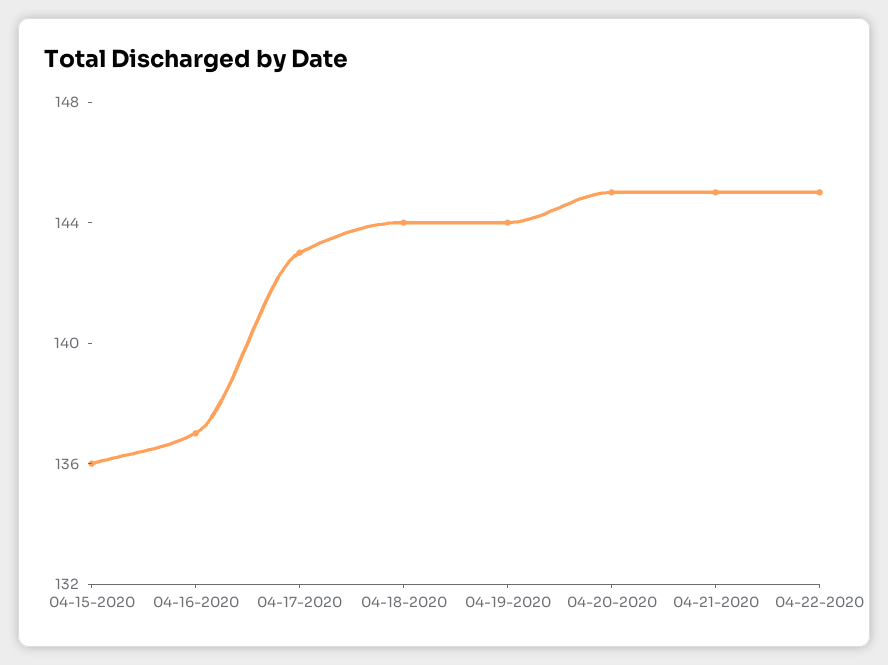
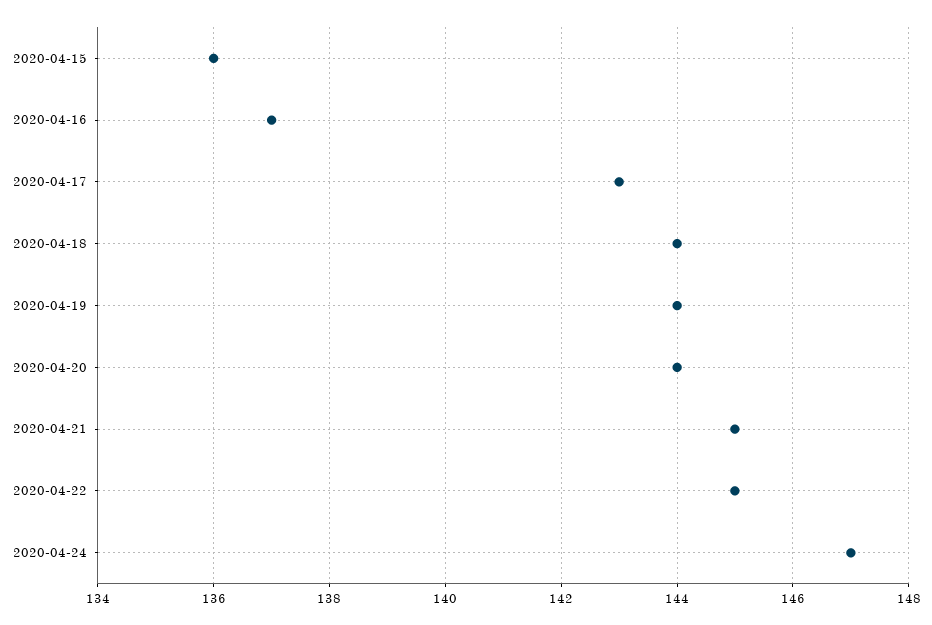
04-20-2020: 145 -> 144
2020-04-24: none -> 147

